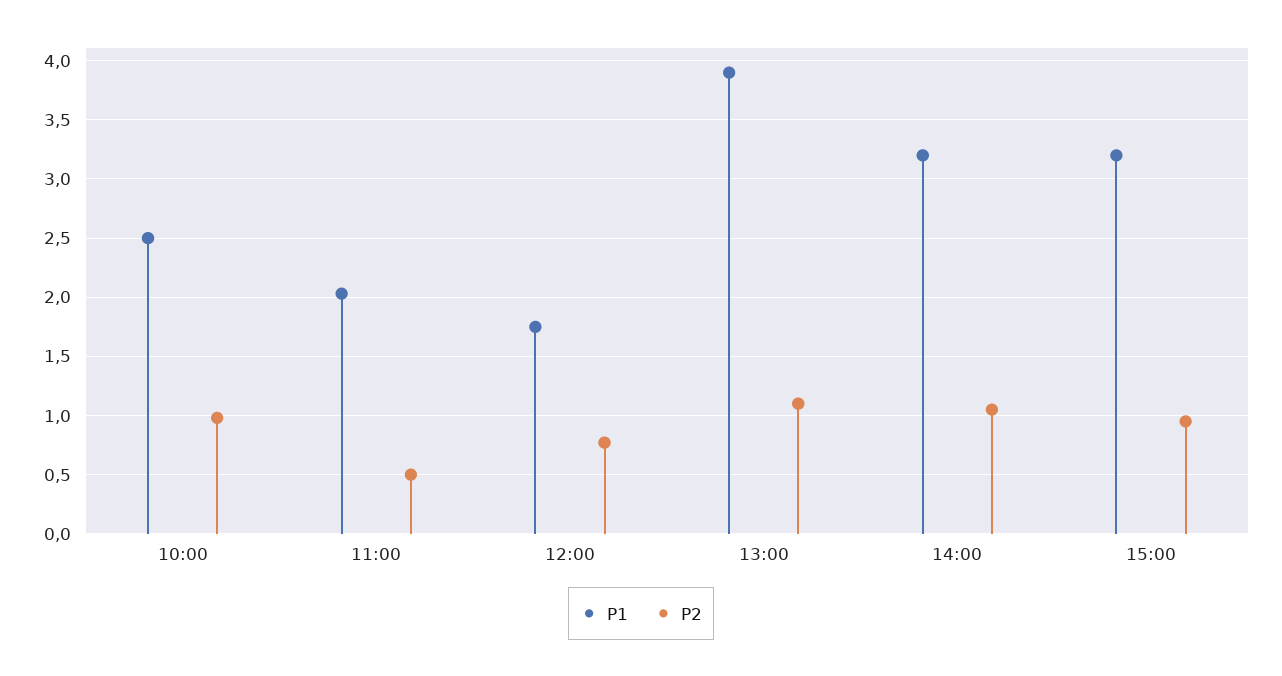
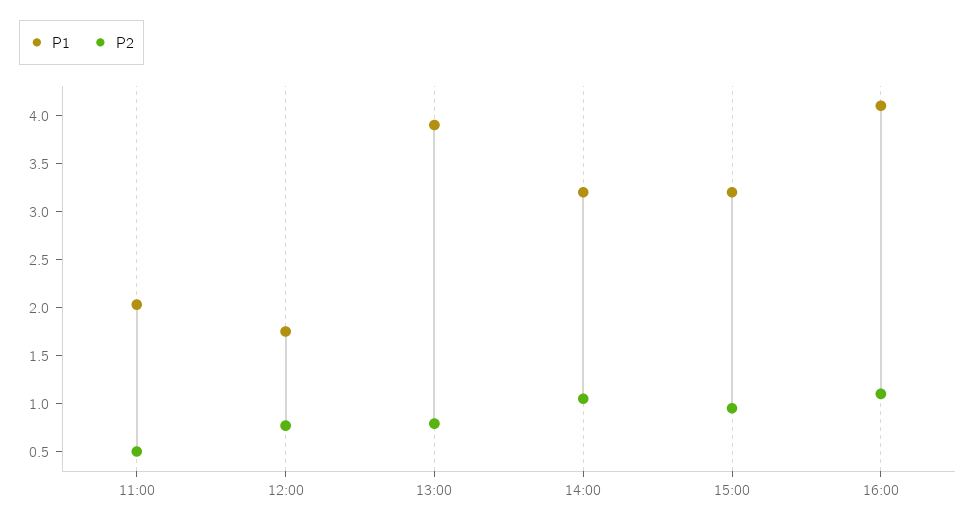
P1, 10:00: 2.5 -> none
P2, 10:00: 1 -> none
P2, 13:00: 1.1 -> 0.8
P1, 16:00: none -> 4.1
P2, 16:00: none -> 1.1

